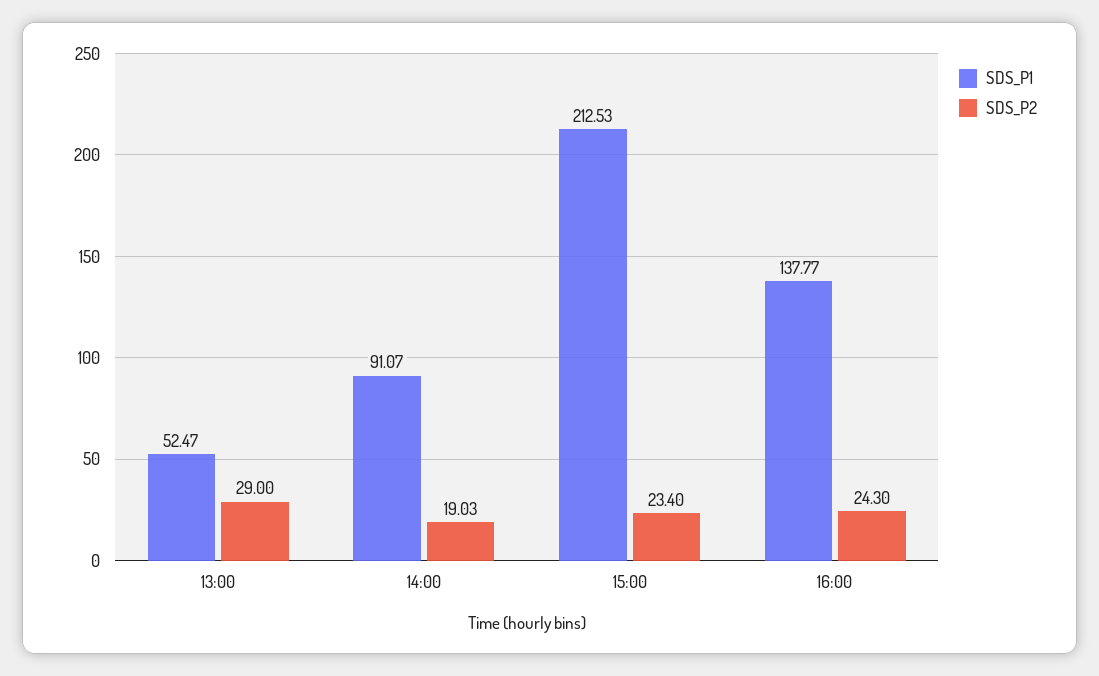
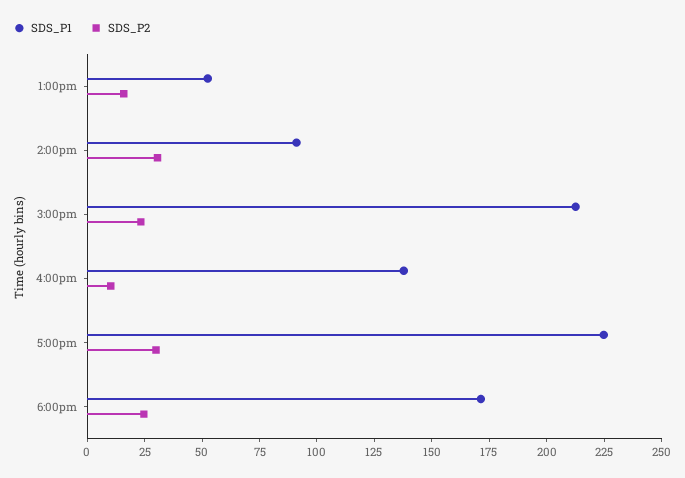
SDS_P2, 13:00: 29 -> 15
SDS_P2, 14:00: 19.03 -> 30
SDS_P2, 16:00: 24.3 -> 10
SDS_P1, 5:00pm: none -> 225
SDS_P2, 5:00pm: none -> 30
SDS_P1, 6:00pm: none -> 170
SDS_P2, 6:00pm: none -> 25

